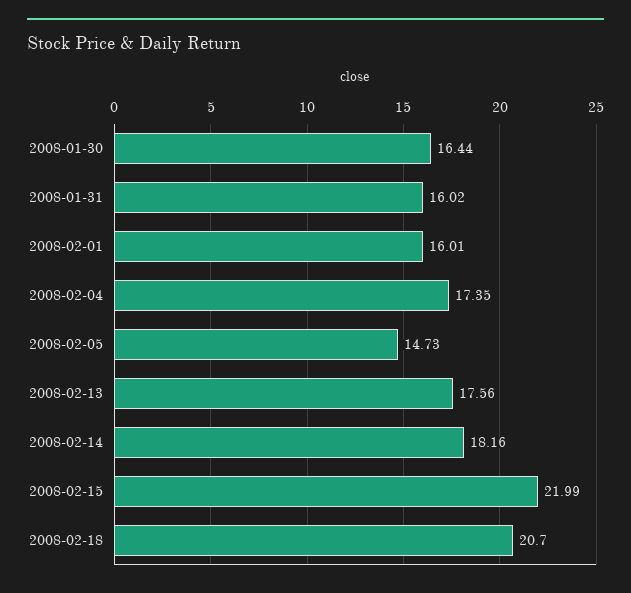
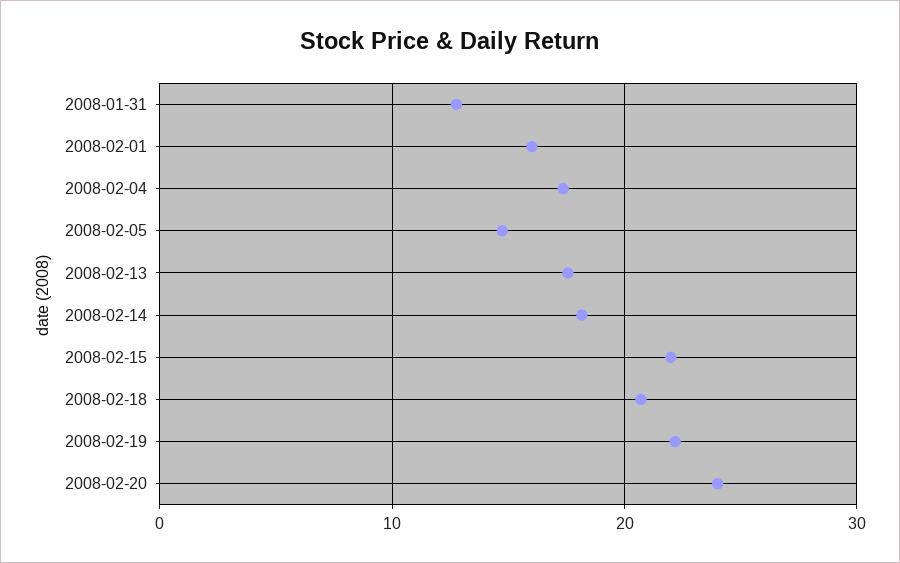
2008-01-30: 16.44 -> none
2008-01-31: 16.02 -> 13
2008-02-19: none -> 22
2008-02-20: none -> 24

